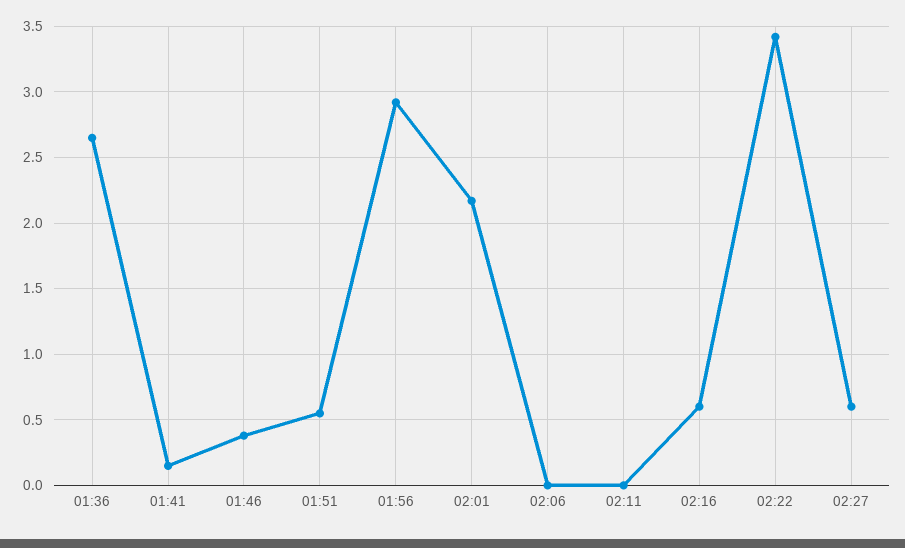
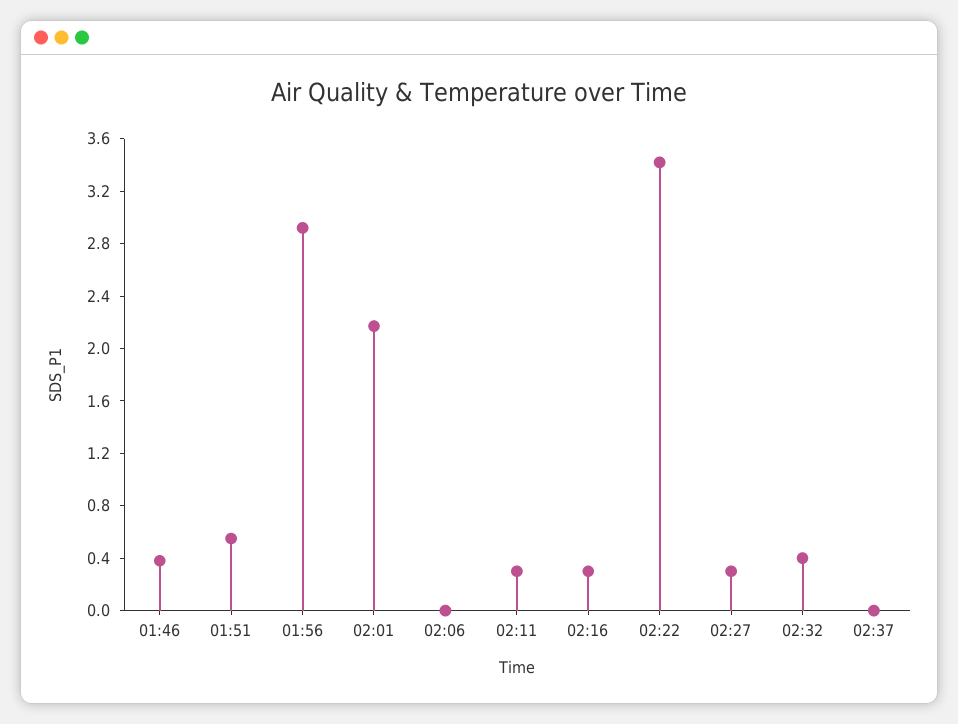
01:36: 2.65 -> none
01:41: 0.15 -> none
02:11: 0 -> 0.3
02:16: 0.6 -> 0.3
02:27: 0.6 -> 0.3
02:32: none -> 0.4
02:37: none -> 0

